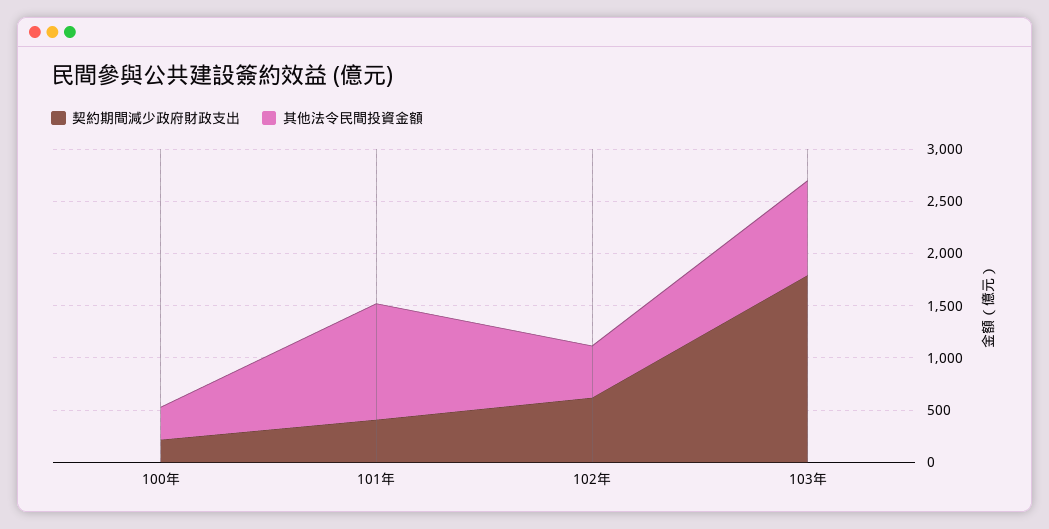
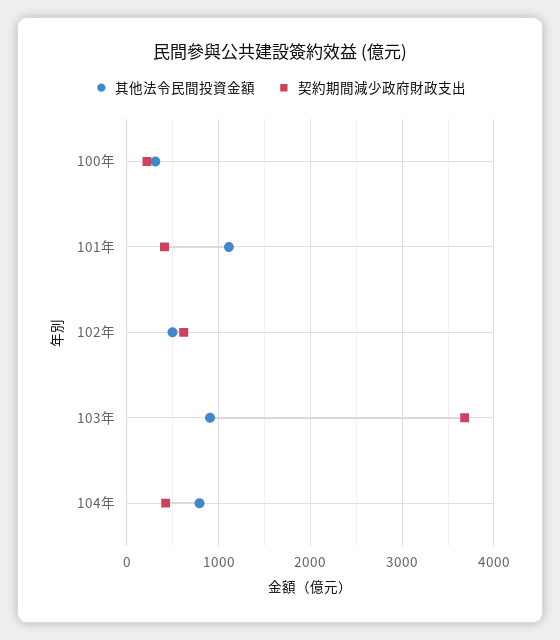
契約期間減少政府財政支出, 103年: 1800 -> 3700
其他法令民間投資金額, 104年: none -> 800
契約期間減少政府財政支出, 104年: none -> 400

